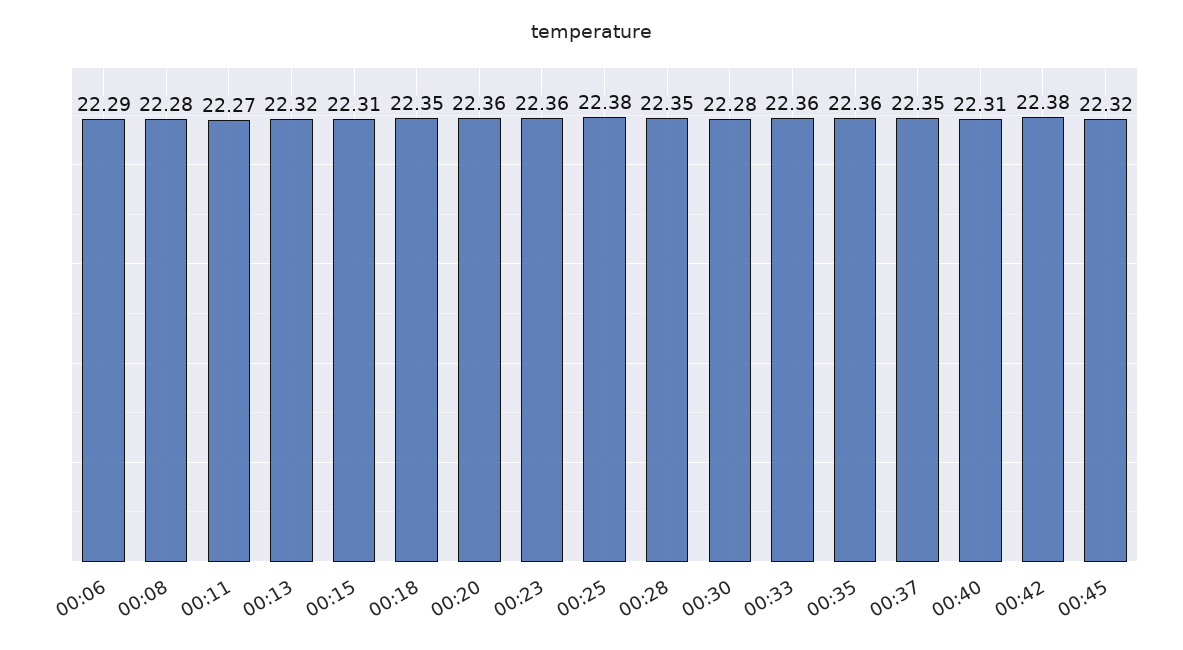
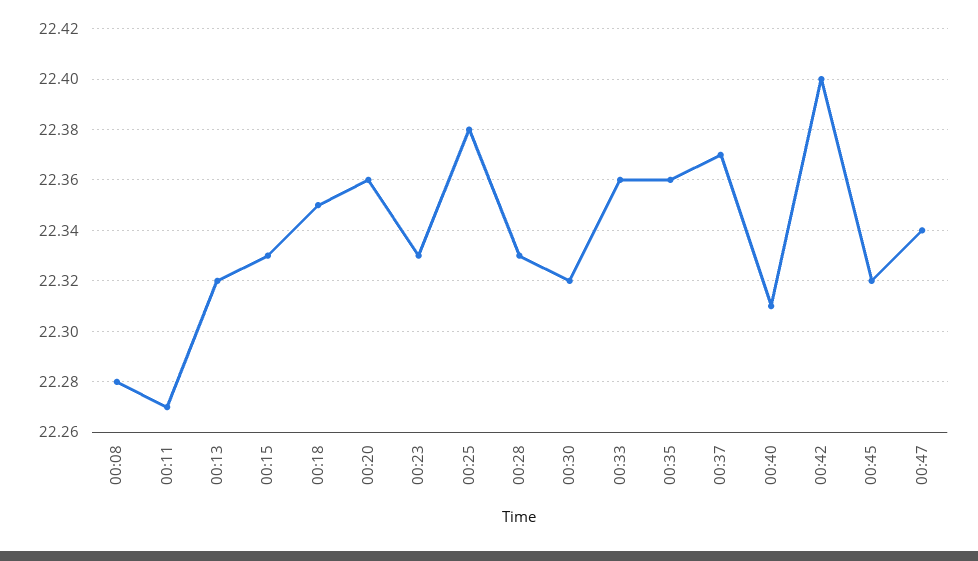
00:06: 22.29 -> none
00:15: 22.31 -> 22.33
00:23: 22.36 -> 22.33
00:28: 22.35 -> 22.33
00:30: 22.28 -> 22.32
00:37: 22.35 -> 22.37
00:42: 22.38 -> 22.4
00:47: none -> 22.34

